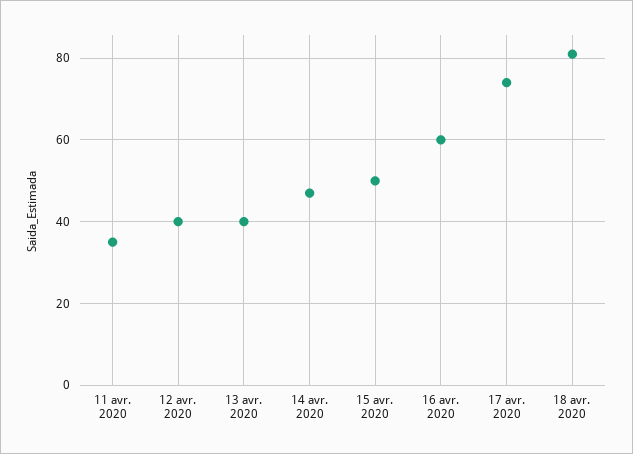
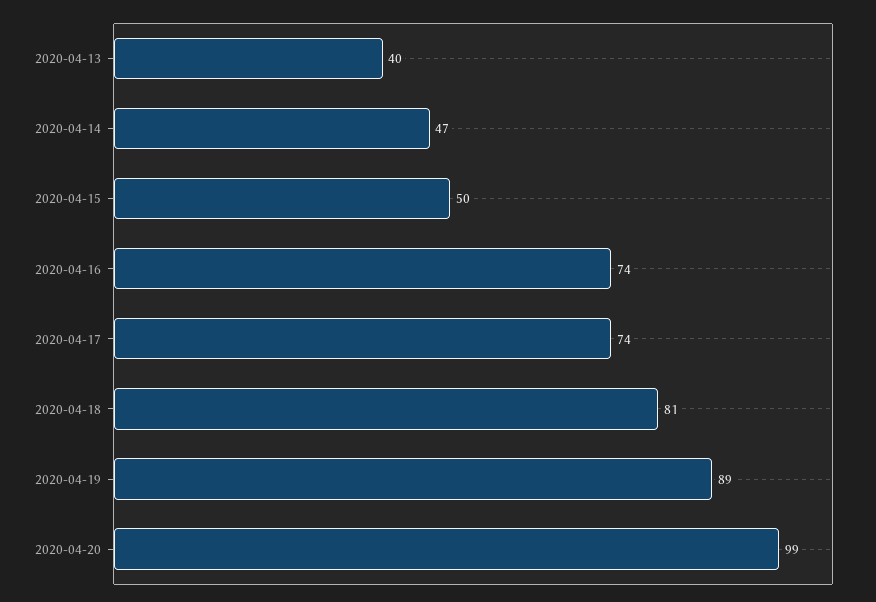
11 avr. 2020: 35 -> none
12 avr. 2020: 40 -> none
16 avr. 2020: 60 -> 74
2020-04-19: none -> 89
2020-04-20: none -> 99

